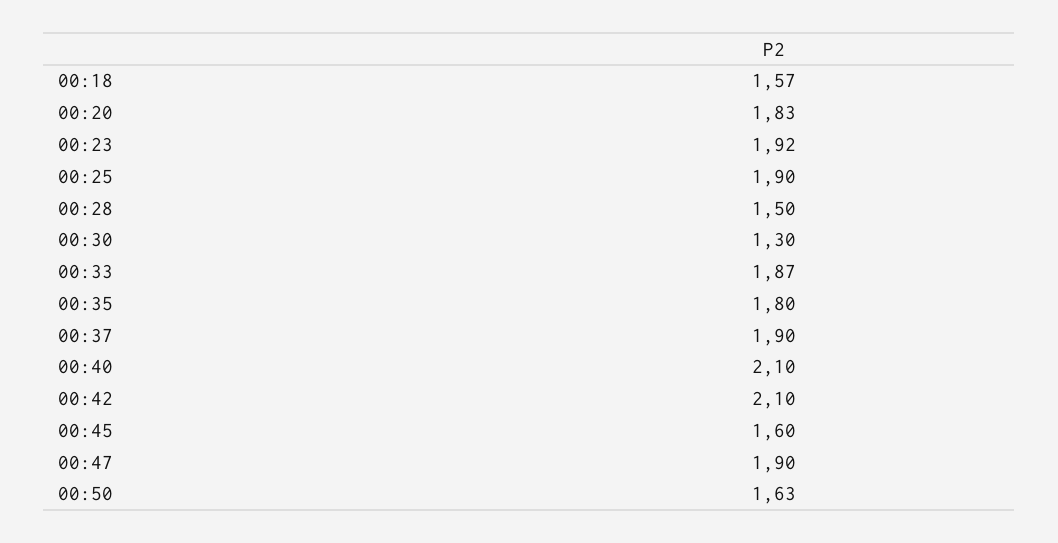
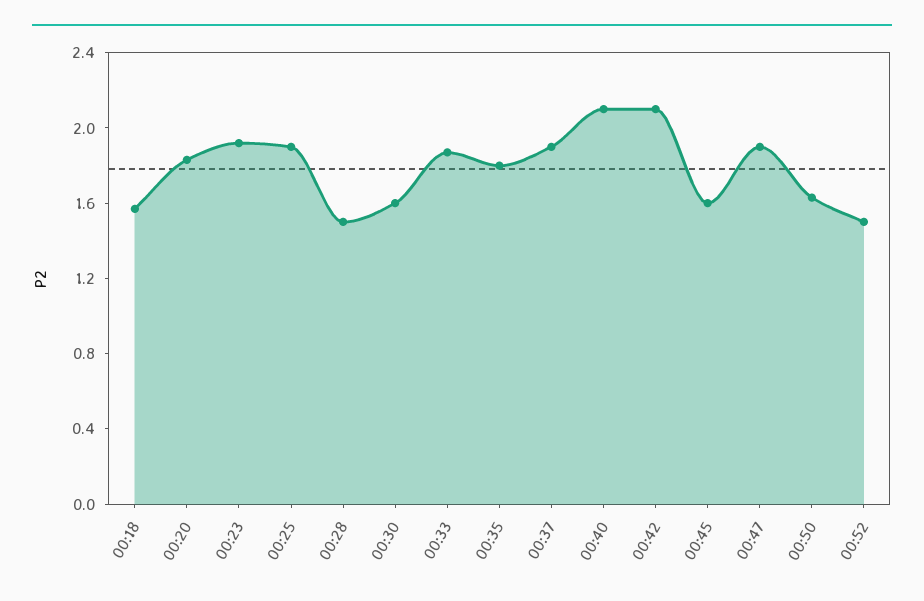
00:30: 1.3 -> 1.6
00:52: none -> 1.5

